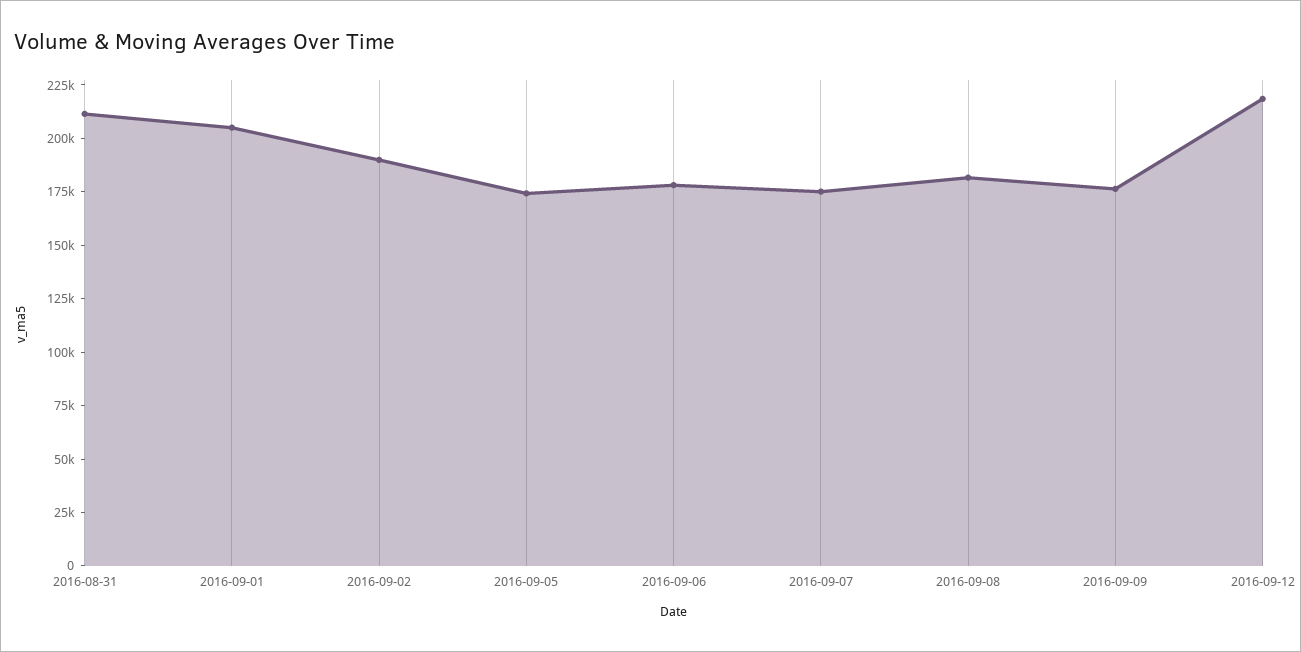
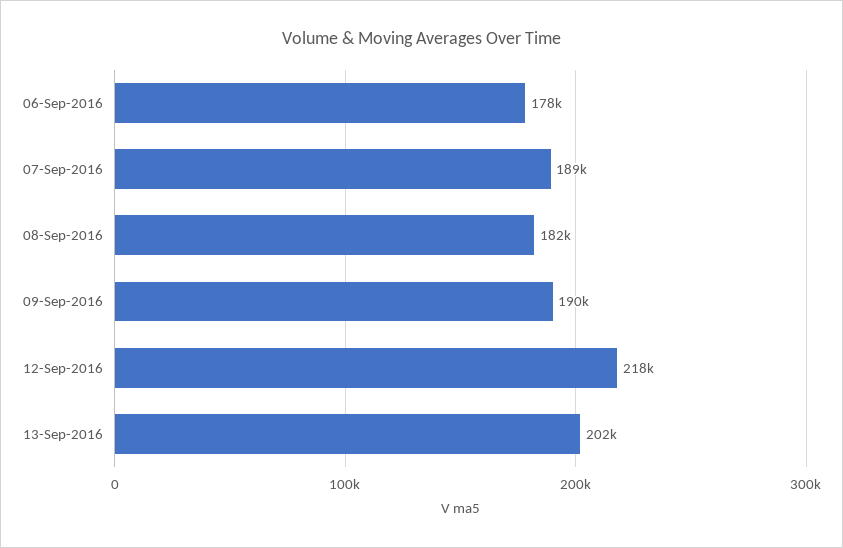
2016-08-31: 210000 -> none
2016-09-01: 205000 -> none
2016-09-02: 190000 -> none
2016-09-05: 175000 -> none
2016-09-07: 175000 -> 189000
2016-09-09: 175000 -> 190000
13-Sep-2016: none -> 202000

